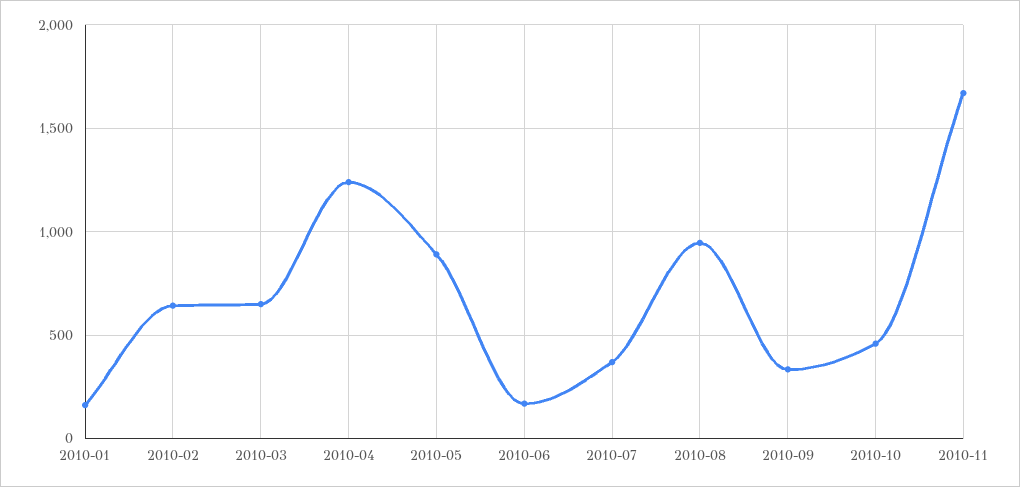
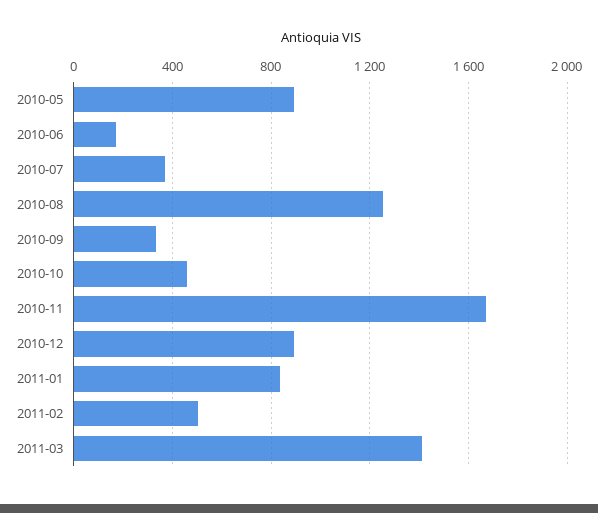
2010-01: 150 -> none
2010-02: 650 -> none
2010-03: 650 -> none
2010-04: 1250 -> none
2010-08: 950 -> 1250
2010-12: none -> 900
2011-01: none -> 850
2011-02: none -> 500
2011-03: none -> 1400

